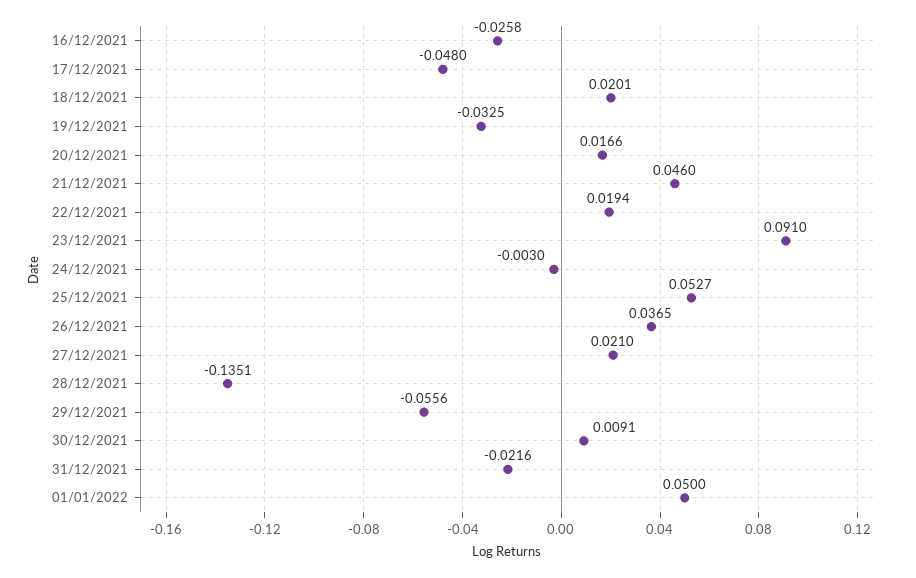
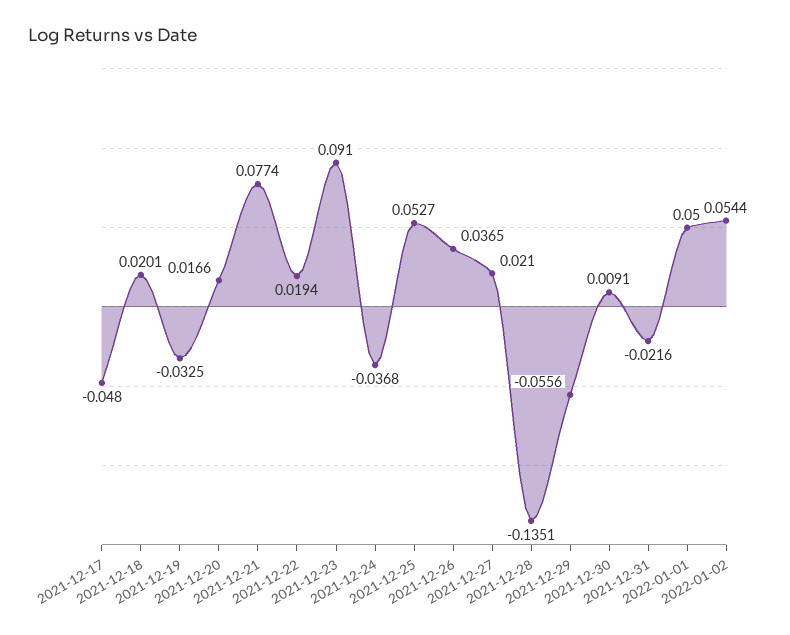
16/12/2021: -0.0258 -> none
21/12/2021: 0.046 -> 0.0774
24/12/2021: -0.003 -> -0.0368
2022-01-02: none -> 0.0544

